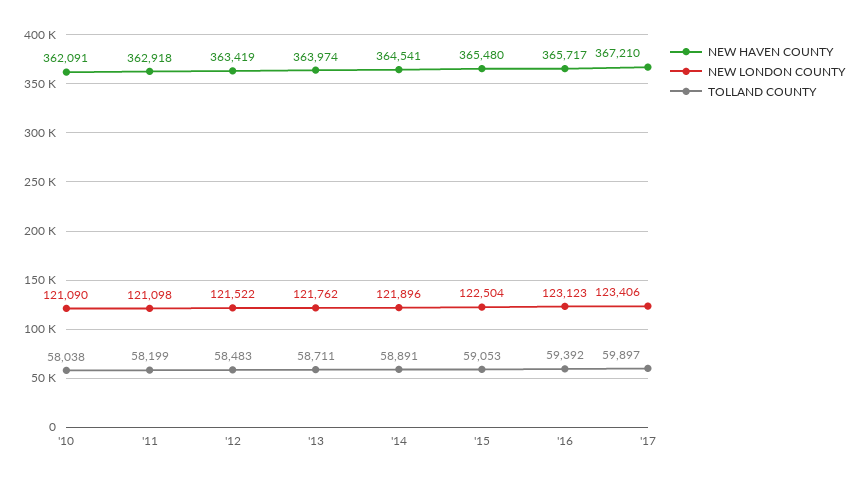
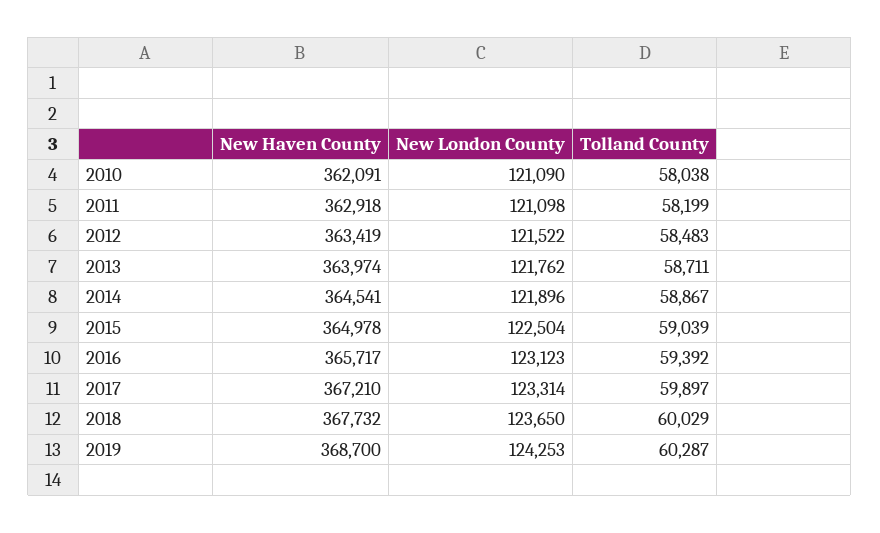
TOLLAND COUNTY, '14: 58891 -> 58867
NEW HAVEN COUNTY, '15: 365480 -> 364978
TOLLAND COUNTY, '15: 59053 -> 59039
NEW LONDON COUNTY, '17: 123406 -> 123314
NEW HAVEN COUNTY, 2018: none -> 367732
NEW LONDON COUNTY, 2018: none -> 123650
TOLLAND COUNTY, 2018: none -> 60029
NEW HAVEN COUNTY, 2019: none -> 368700
NEW LONDON COUNTY, 2019: none -> 124253
TOLLAND COUNTY, 2019: none -> 60287

